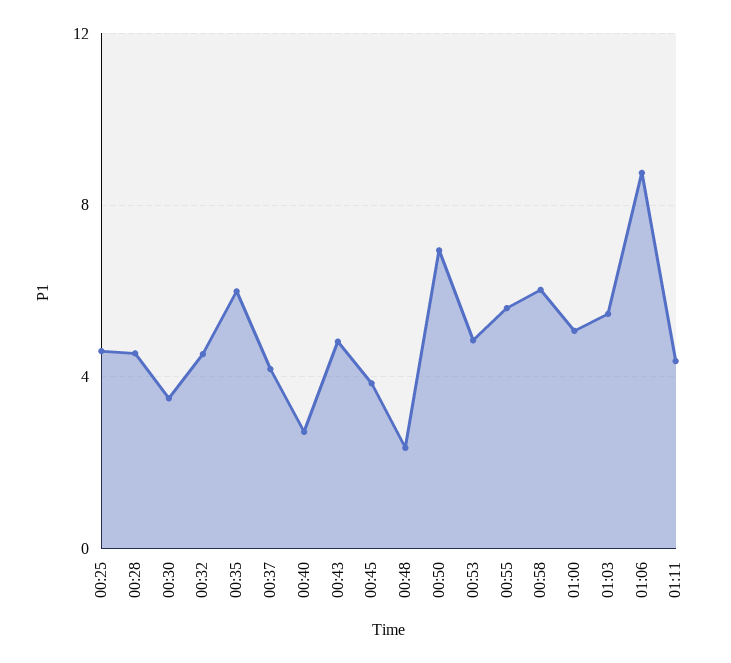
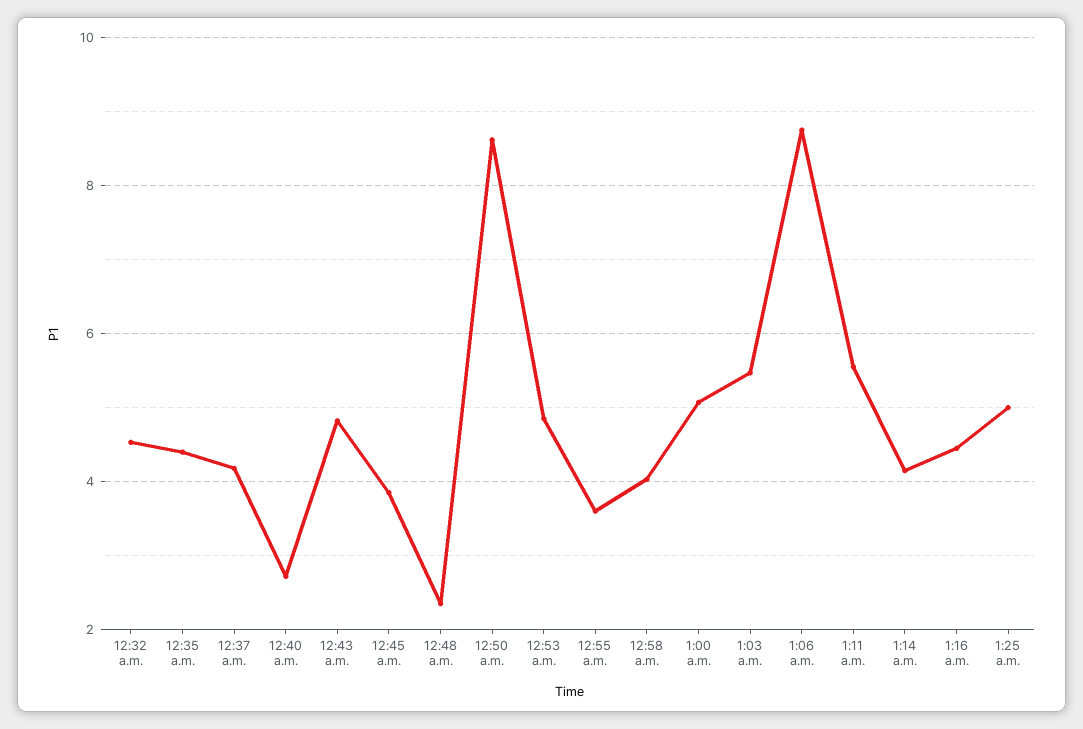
00:25: 4.5 -> none
00:28: 4.5 -> none
00:30: 3.5 -> none
00:35: 6 -> 4.4
00:50: 7 -> 8.6
00:55: 5.5 -> 3.6
00:58: 6 -> 4
01:11: 4.5 -> 5.6
1:14 a.m.: none -> 4.2
1:16 a.m.: none -> 4.4
1:25 a.m.: none -> 5

